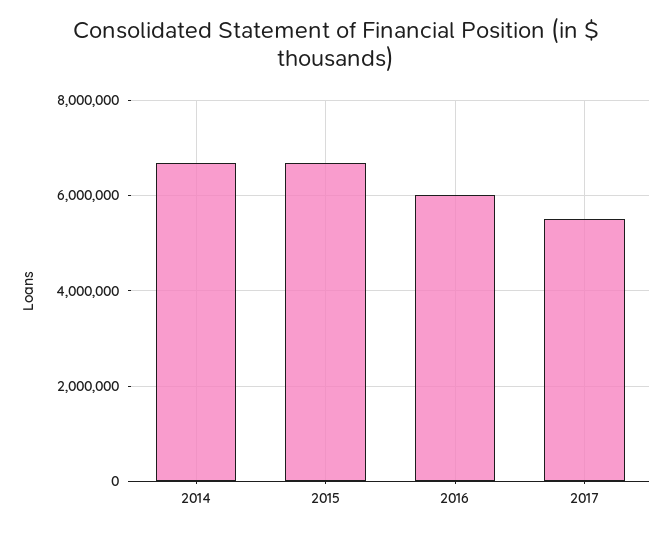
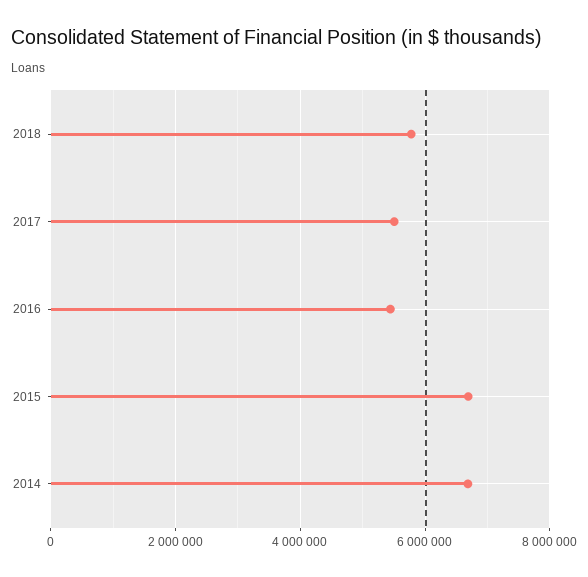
2016: 6000000 -> 5400000
2018: none -> 5800000

